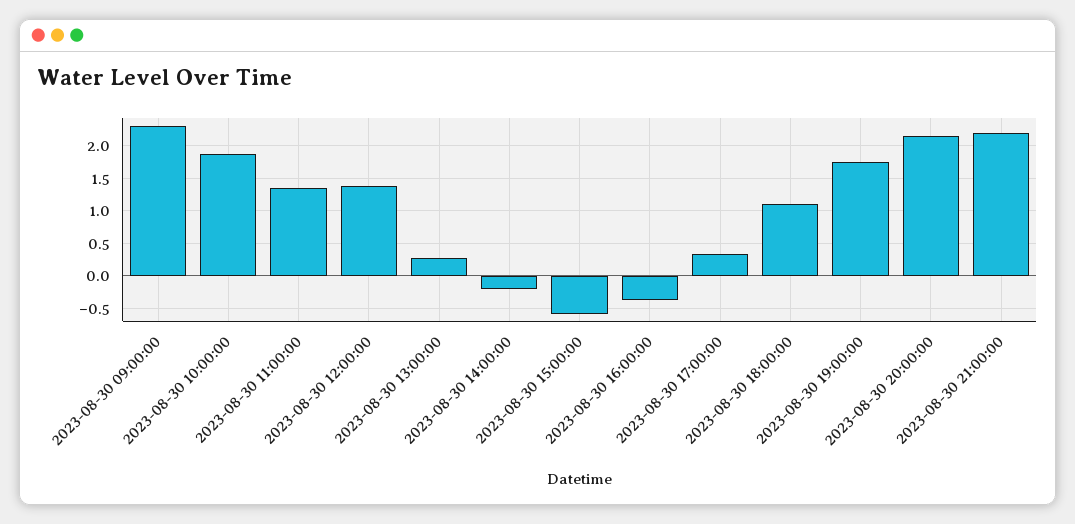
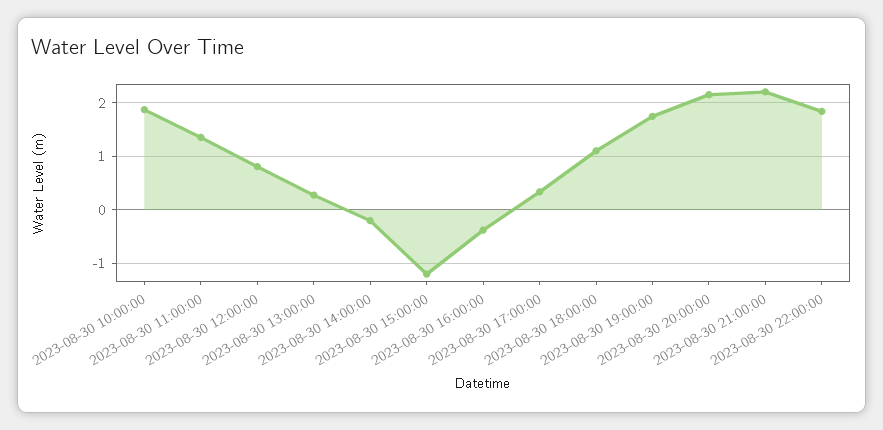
2023-08-30 09:00:00: 2.3 -> none
2023-08-30 12:00:00: 1.4 -> 0.8
2023-08-30 15:00:00: -0.6 -> -1.2
2023-08-30 22:00:00: none -> 1.8

